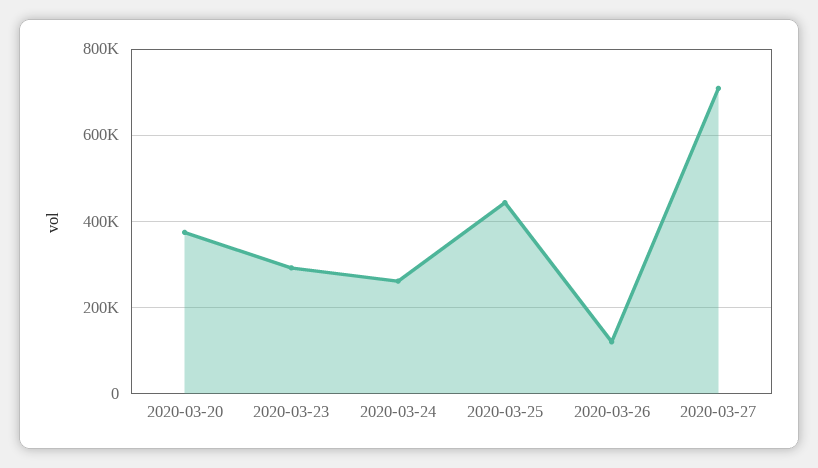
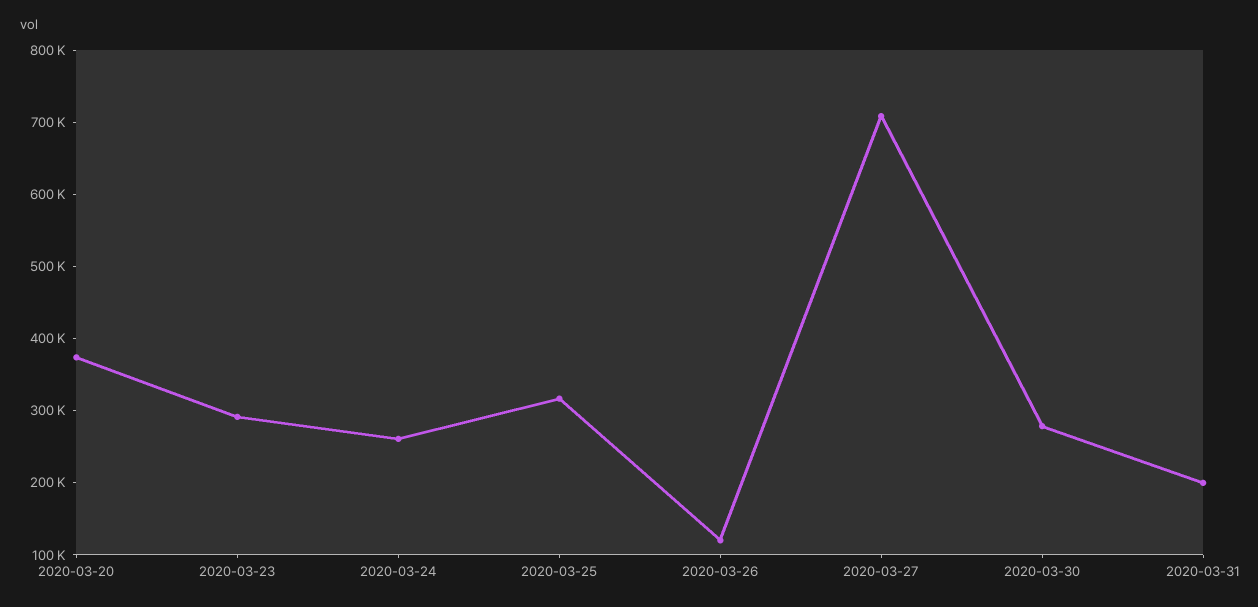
2020-03-25: 440000 -> 320000
2020-03-30: none -> 280000
2020-03-31: none -> 200000

